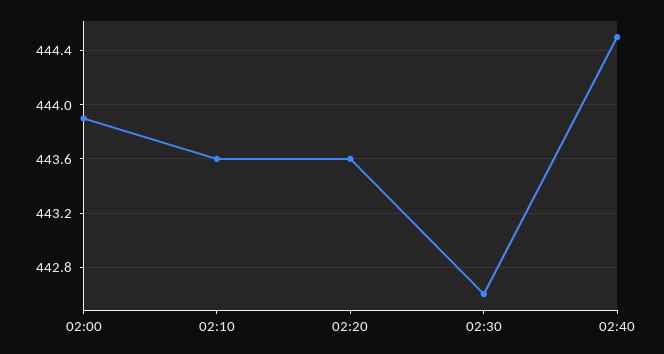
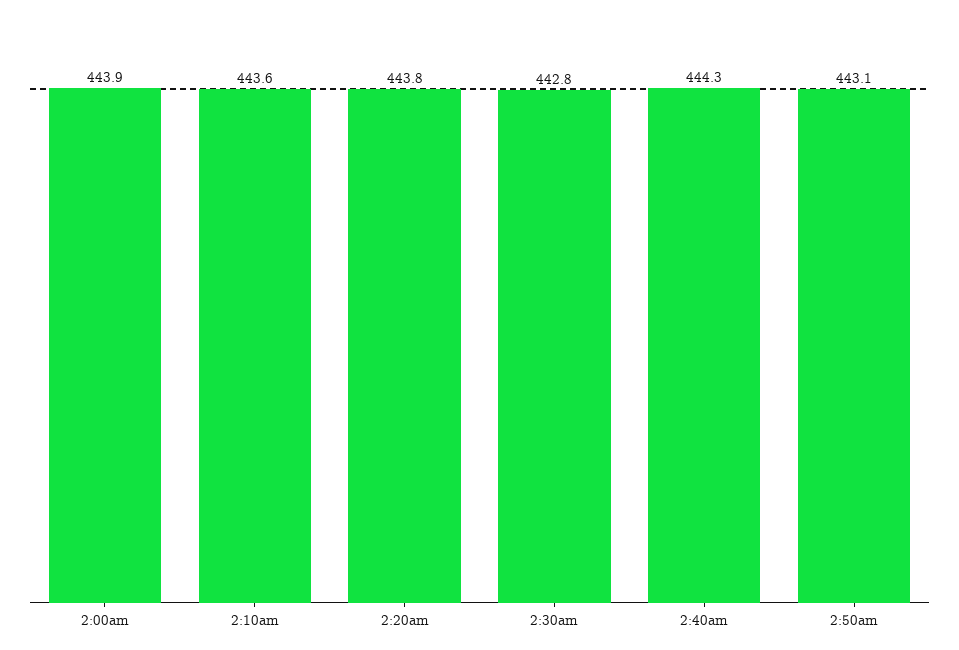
02:20: 443.6 -> 443.8
02:30: 442.6 -> 442.8
02:40: 444.5 -> 444.3
2:50am: none -> 443.1

